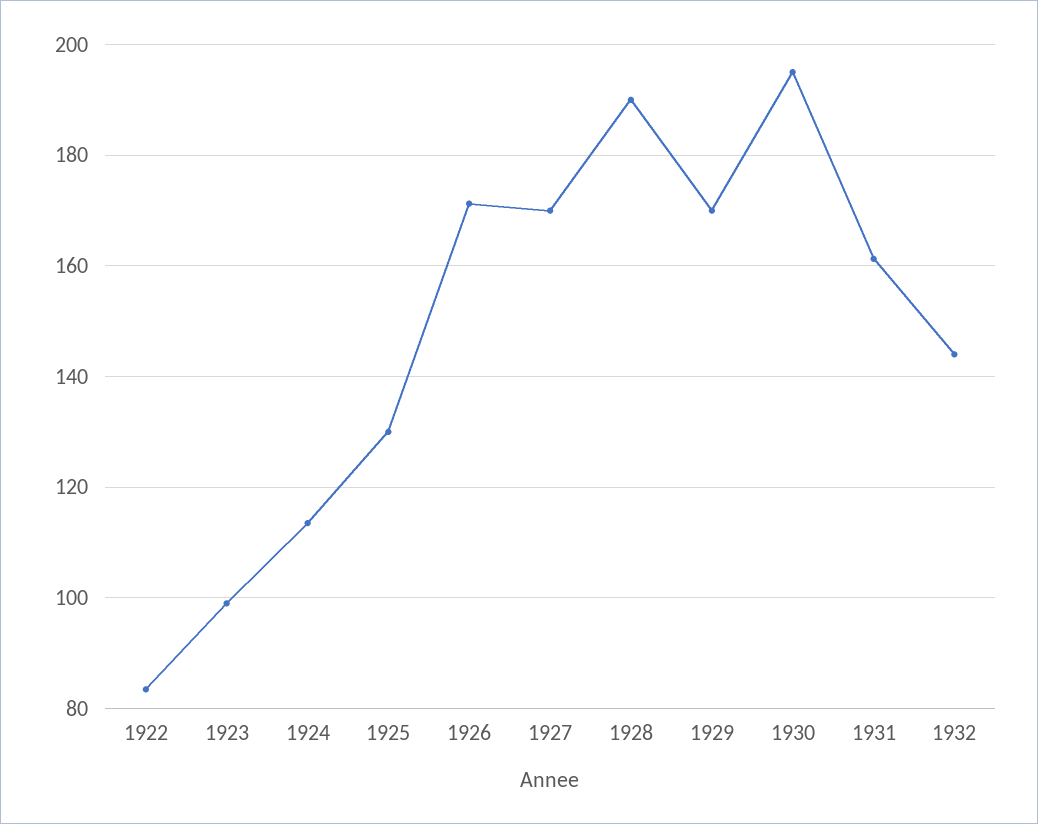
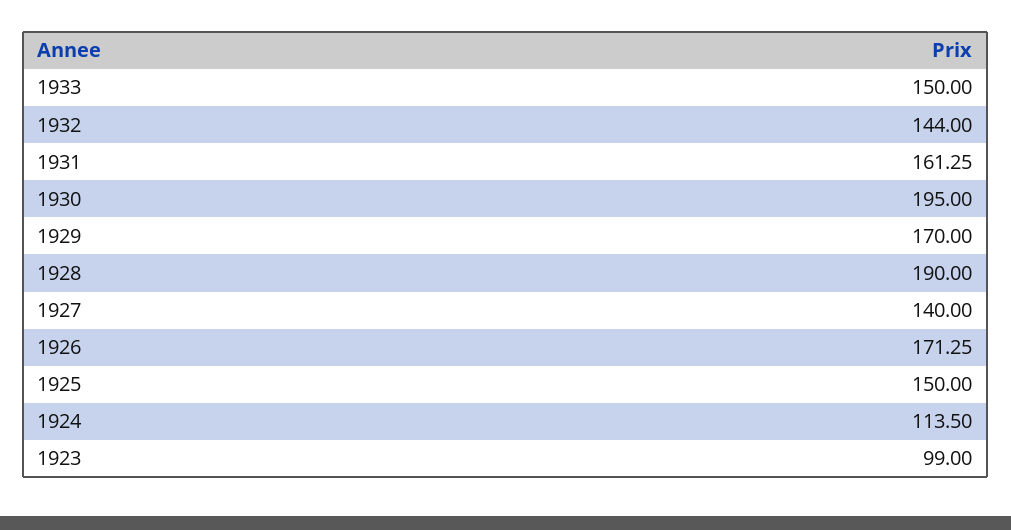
1922: 84 -> none
1925: 130 -> 150
1927: 170 -> 140
1933: none -> 150

